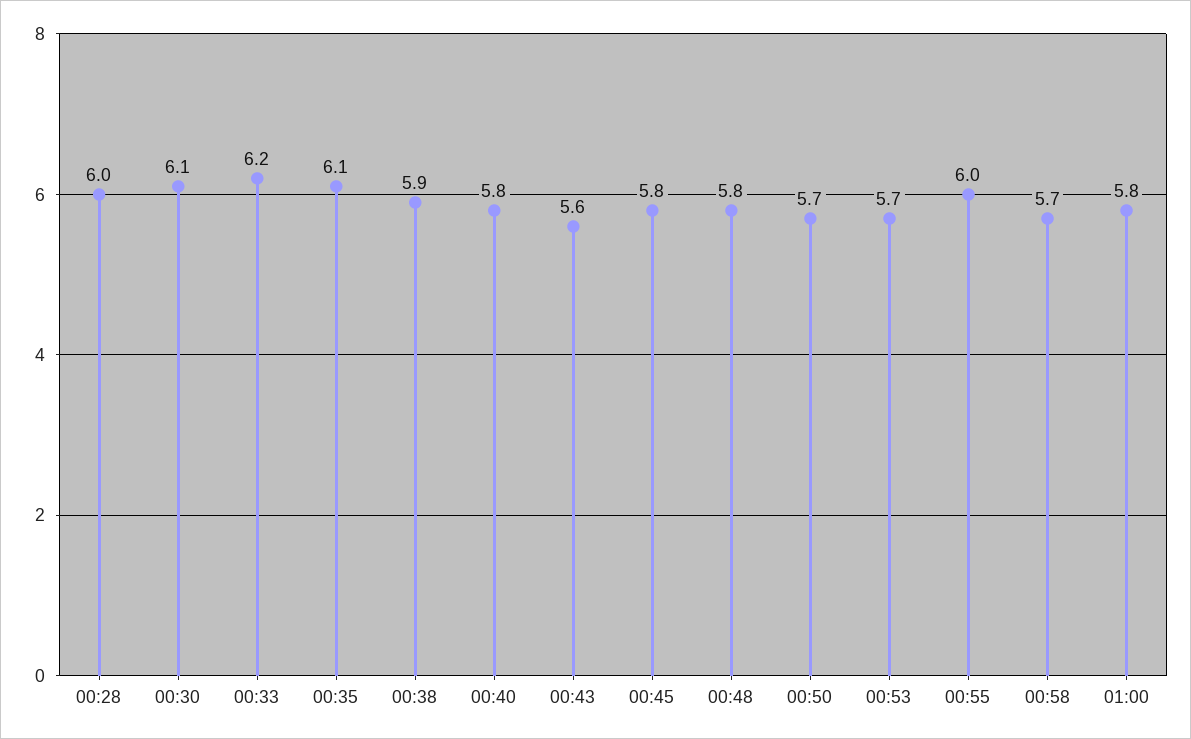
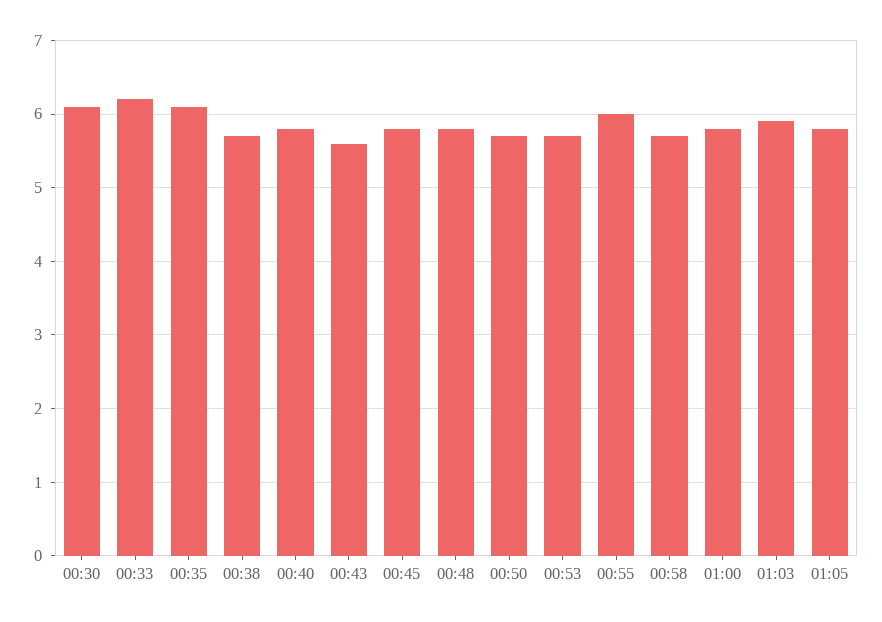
00:28: 6 -> none
00:38: 5.9 -> 5.7
01:03: none -> 5.9
01:05: none -> 5.8

